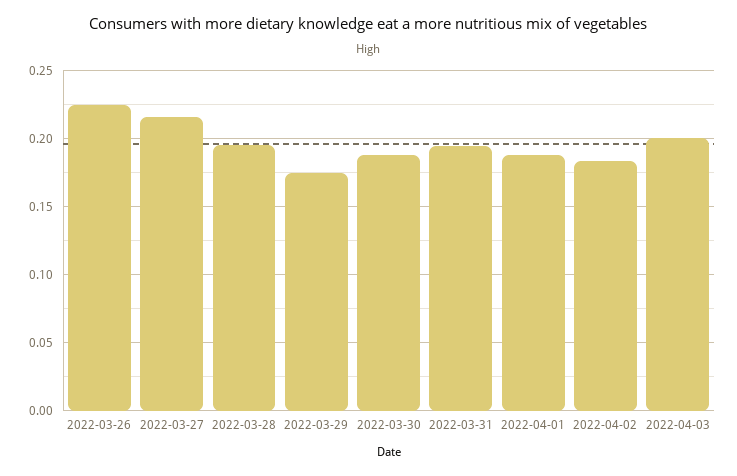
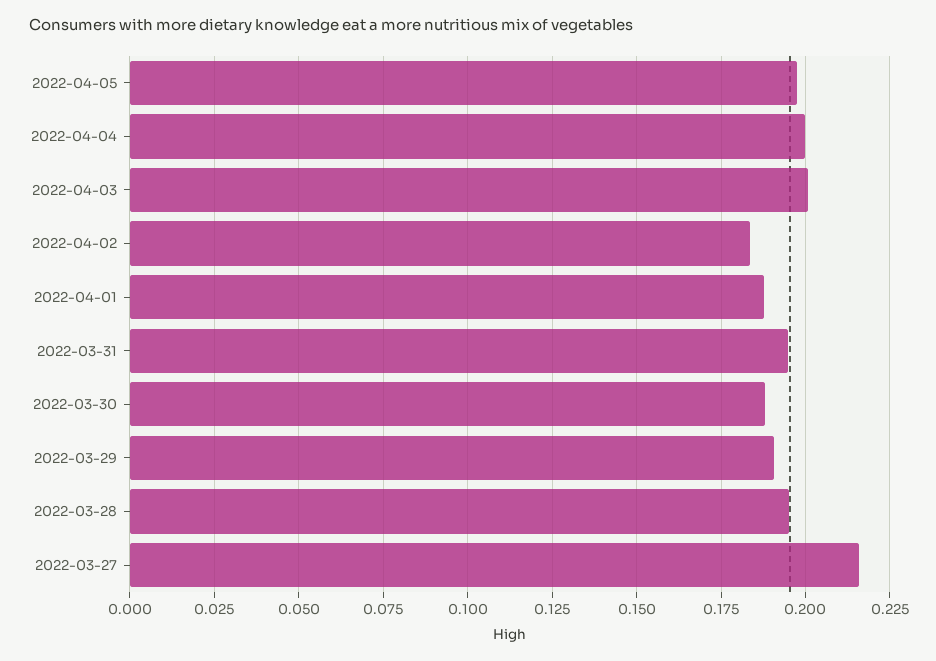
2022-03-26: 0.225 -> none
2022-03-29: 0.175 -> 0.19
2022-04-05: none -> 0.1975
2022-04-04: none -> 0.2

